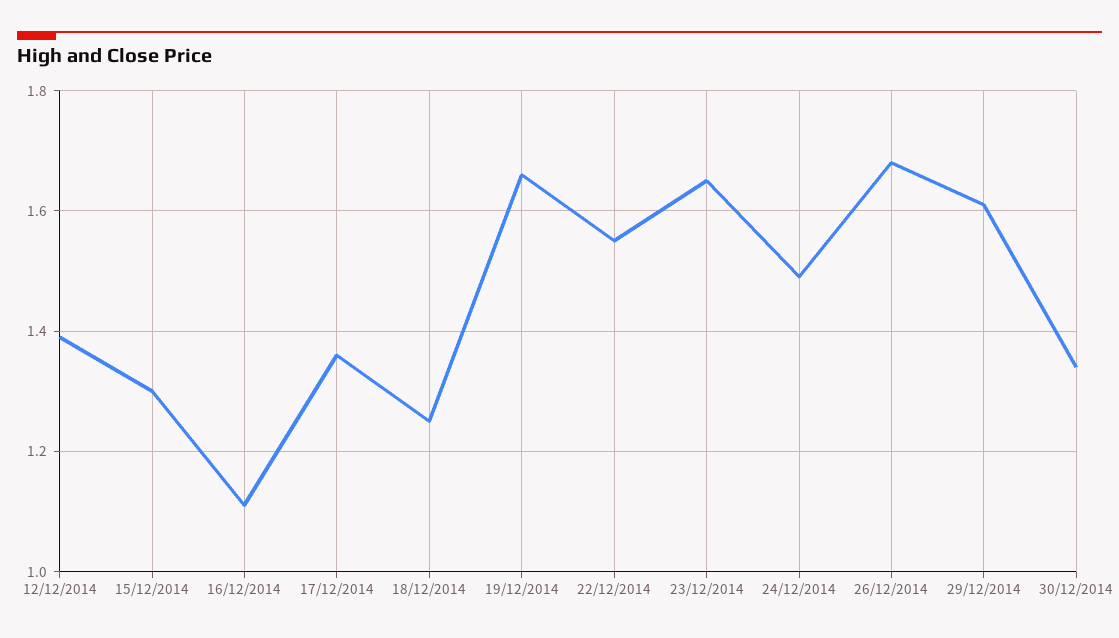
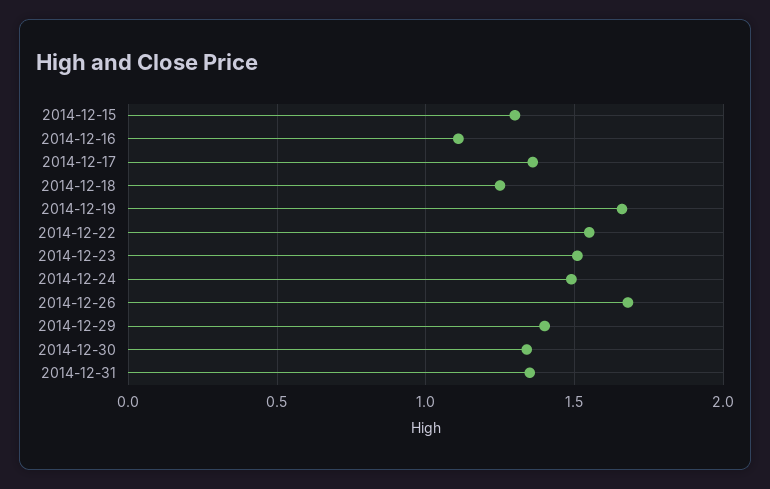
12/12/2014: 1.4 -> none
23/12/2014: 1.65 -> 1.5
29/12/2014: 1.6 -> 1.4
2014-12-31: none -> 1.35

